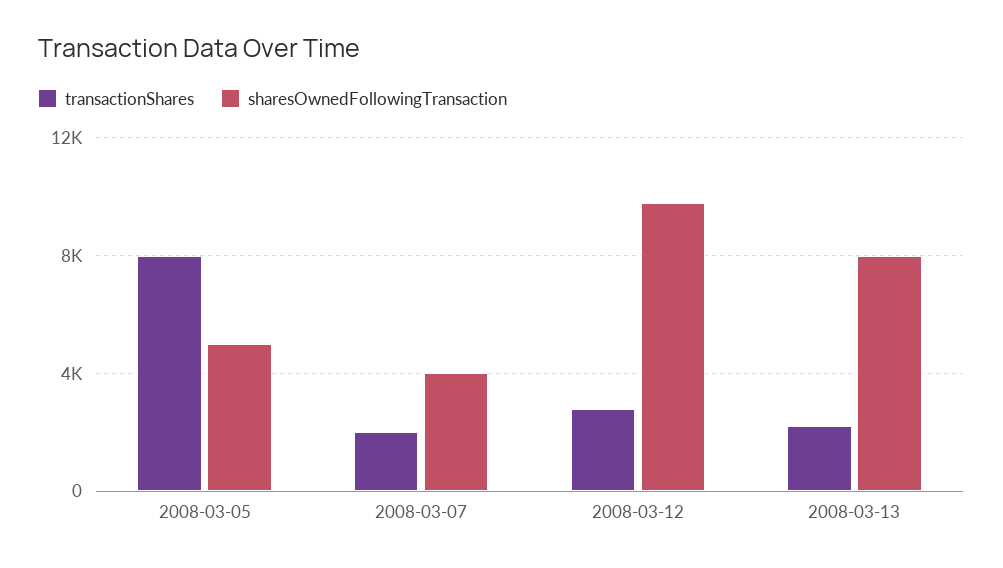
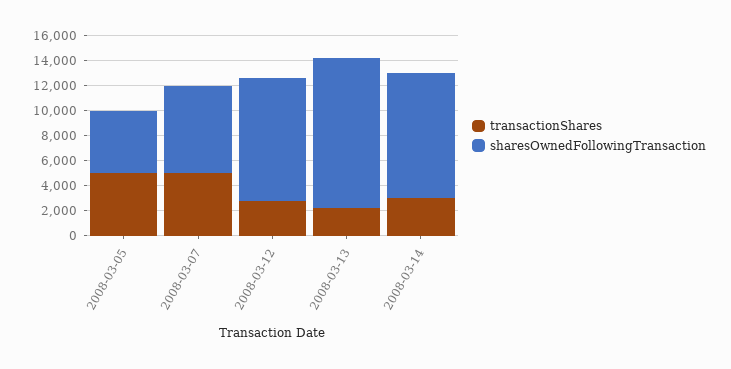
transactionShares, 2008-03-05: 8000 -> 5000
transactionShares, 2008-03-07: 2000 -> 5000
sharesOwnedFollowingTransaction, 2008-03-07: 4000 -> 7000
sharesOwnedFollowingTransaction, 2008-03-13: 8000 -> 12000
transactionShares, 2008-03-14: none -> 3000
sharesOwnedFollowingTransaction, 2008-03-14: none -> 10000

